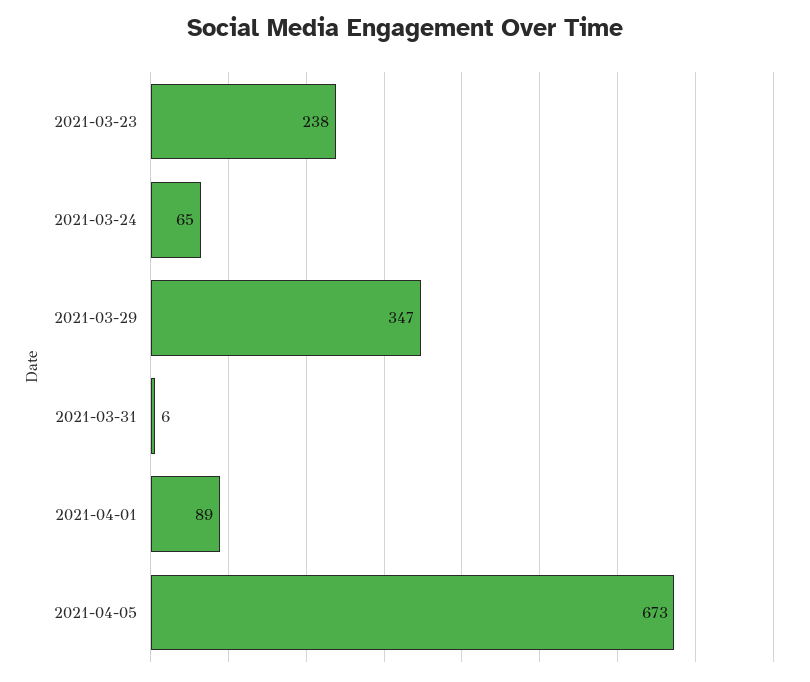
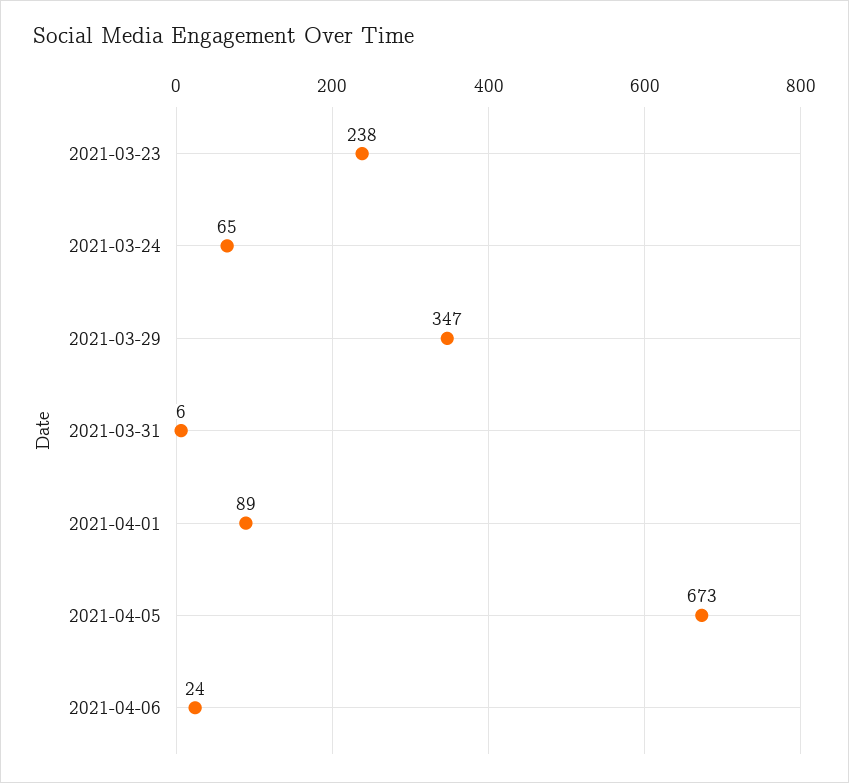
2021-04-06: none -> 24

